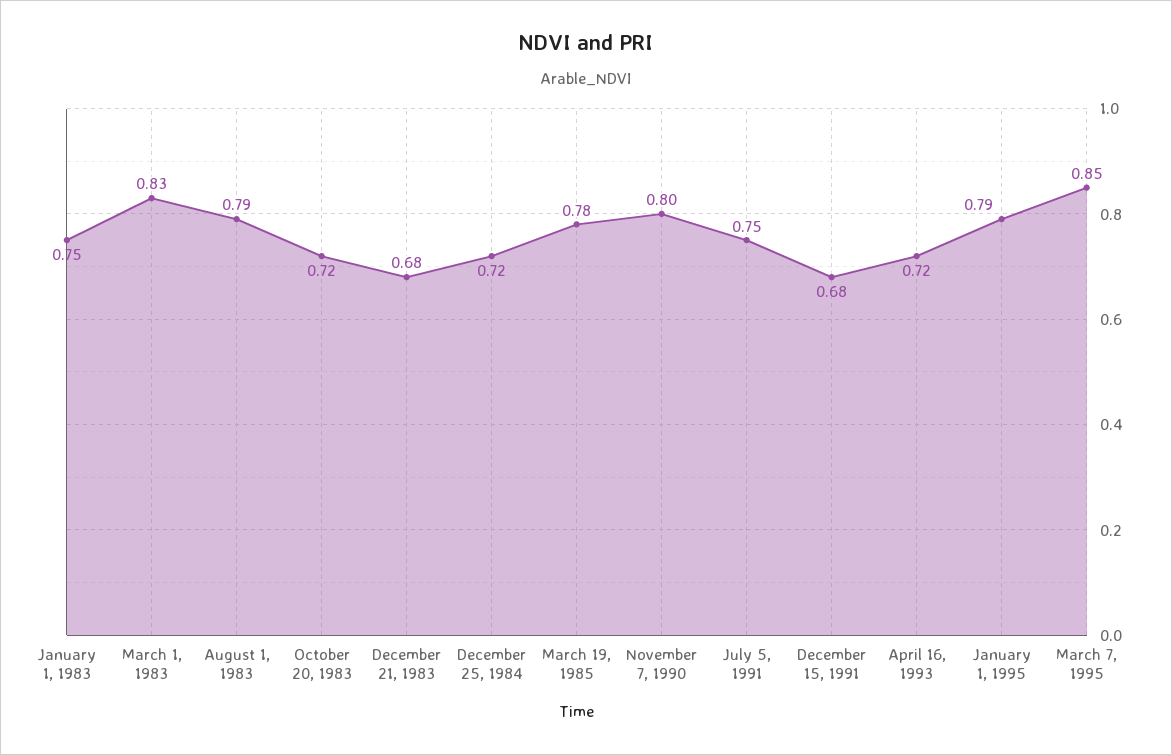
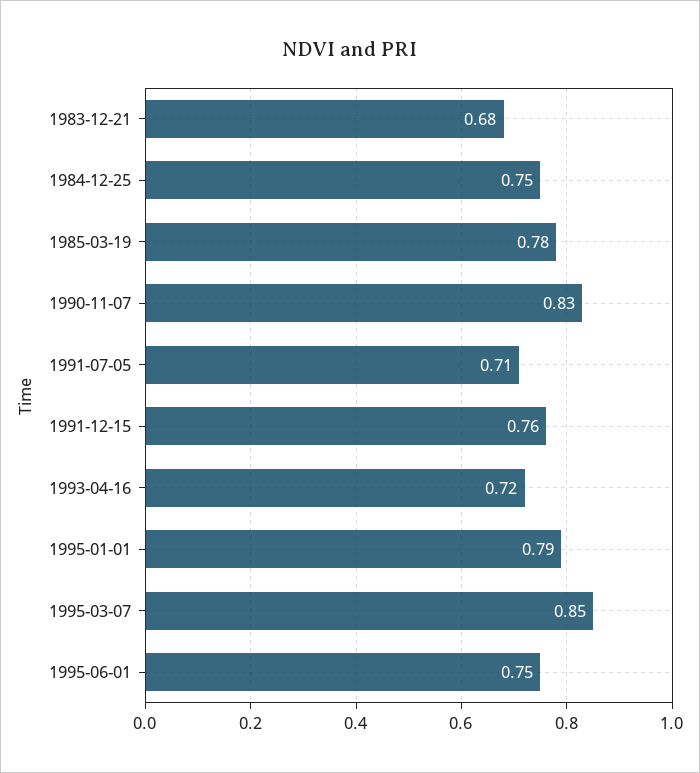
January 1, 1983: 0.75 -> none
March 1, 1983: 0.83 -> none
August 1, 1983: 0.79 -> none
October 20, 1983: 0.72 -> none
December 25, 1984: 0.72 -> 0.75
November 7, 1990: 0.8 -> 0.83
July 5, 1991: 0.75 -> 0.71
December 15, 1991: 0.68 -> 0.76
1995-06-01: none -> 0.75

